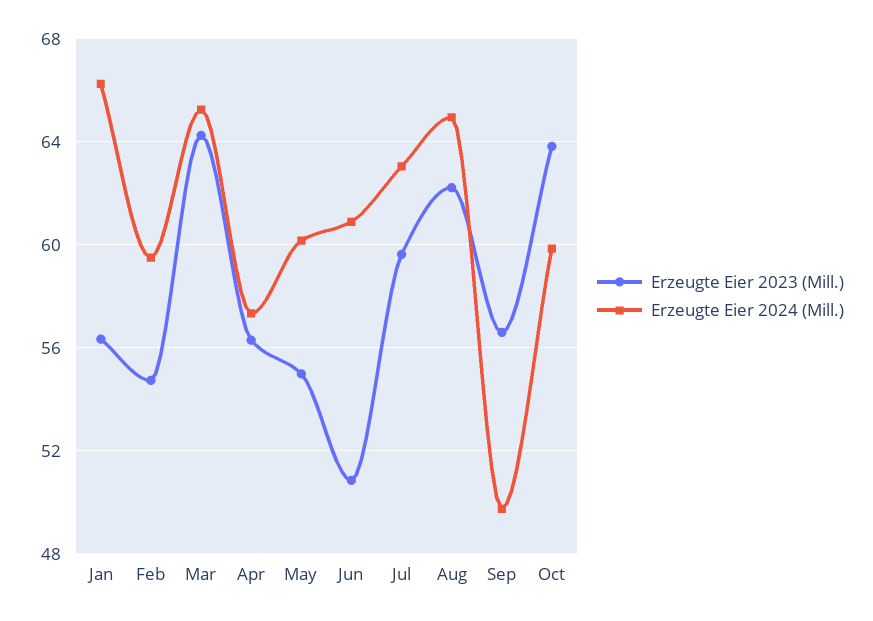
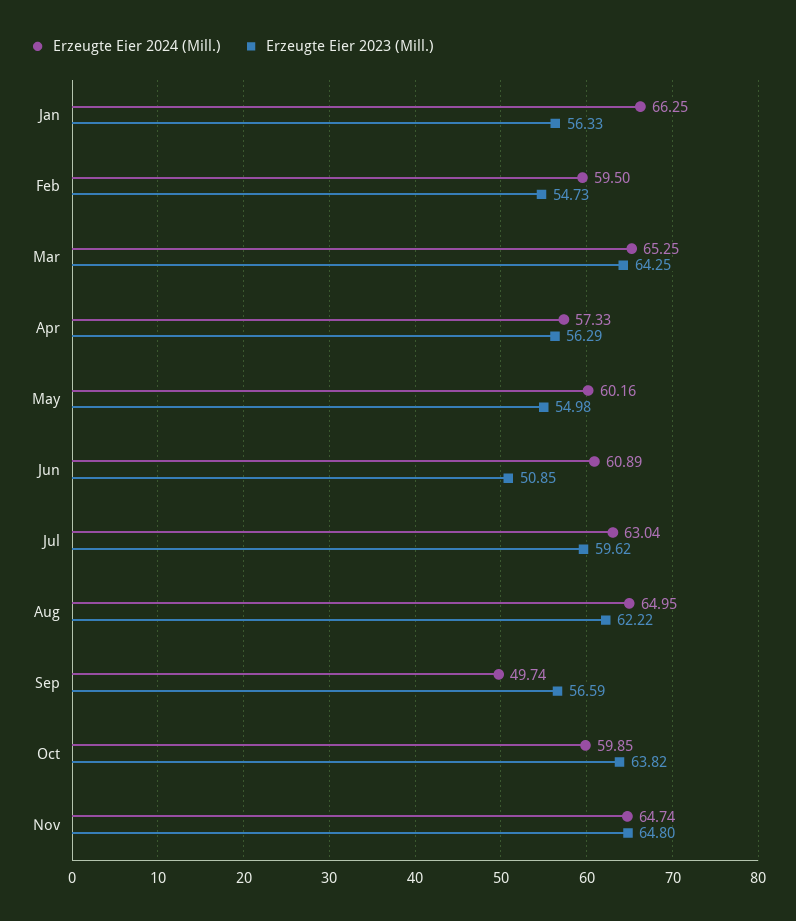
Erzeugte Eier 2024 (Mill.), Nov: none -> 64.74
Erzeugte Eier 2023 (Mill.), Nov: none -> 64.8

